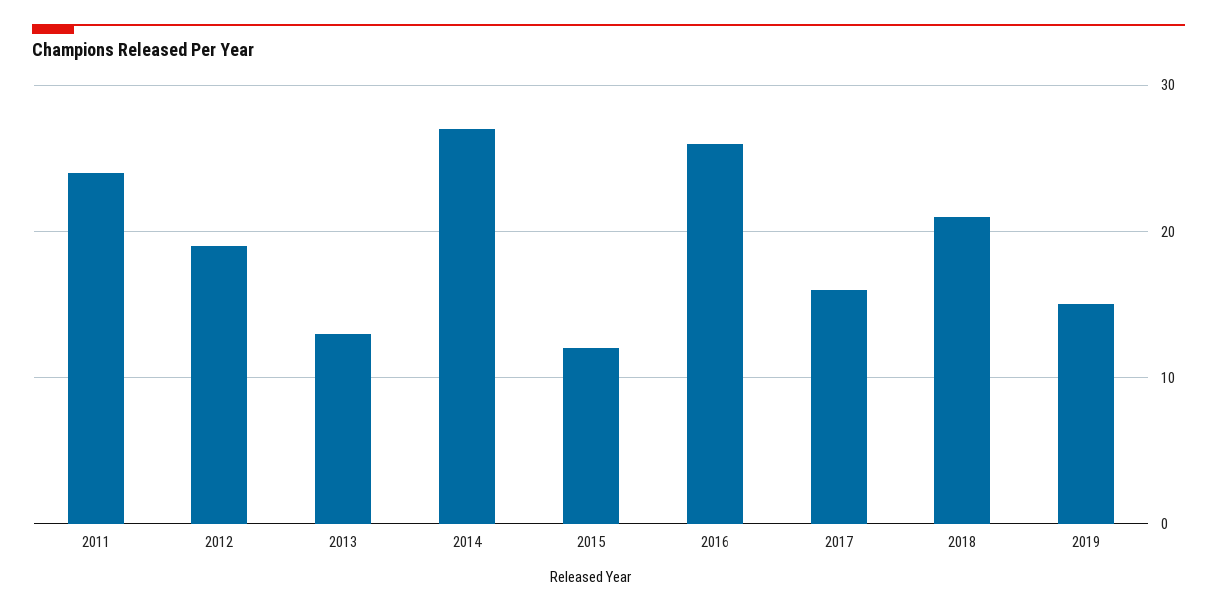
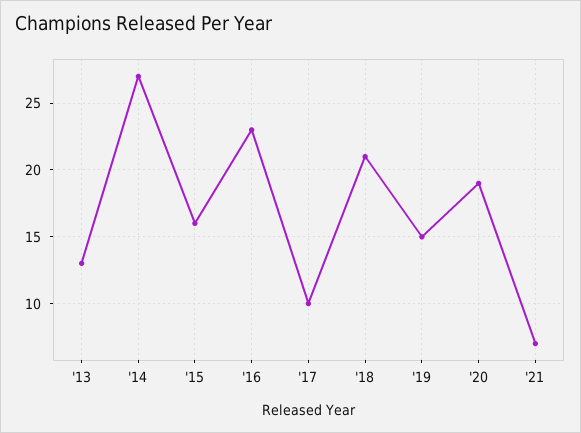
2011: 24 -> none
2012: 19 -> none
2015: 12 -> 16
2016: 26 -> 23
2017: 16 -> 10
'20: none -> 19
'21: none -> 7

